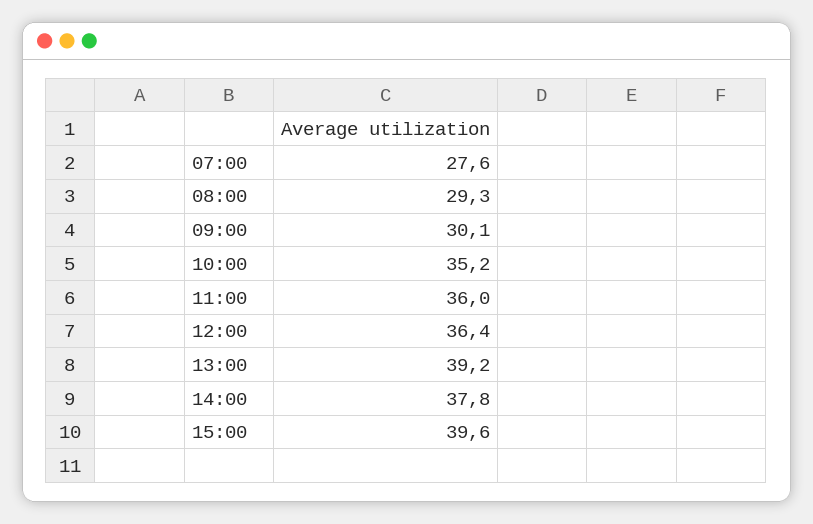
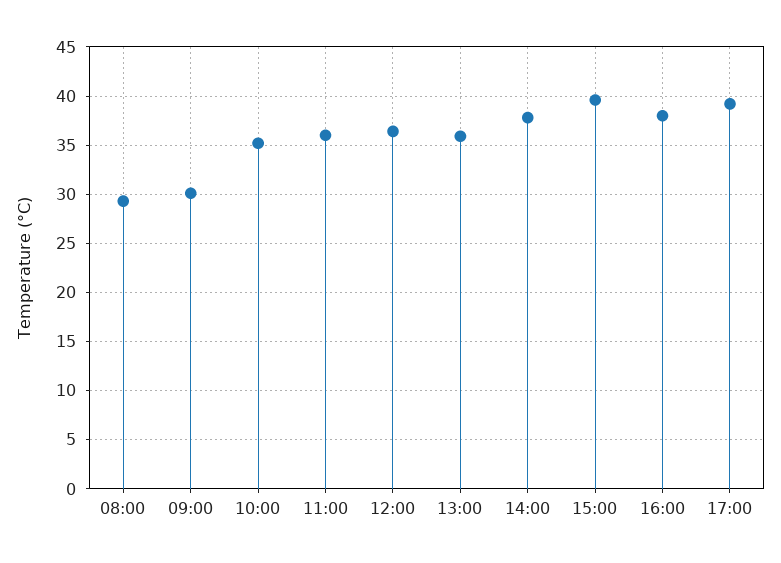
07:00: 27.6 -> none
13:00: 39.2 -> 36
16:00: none -> 38
17:00: none -> 39

